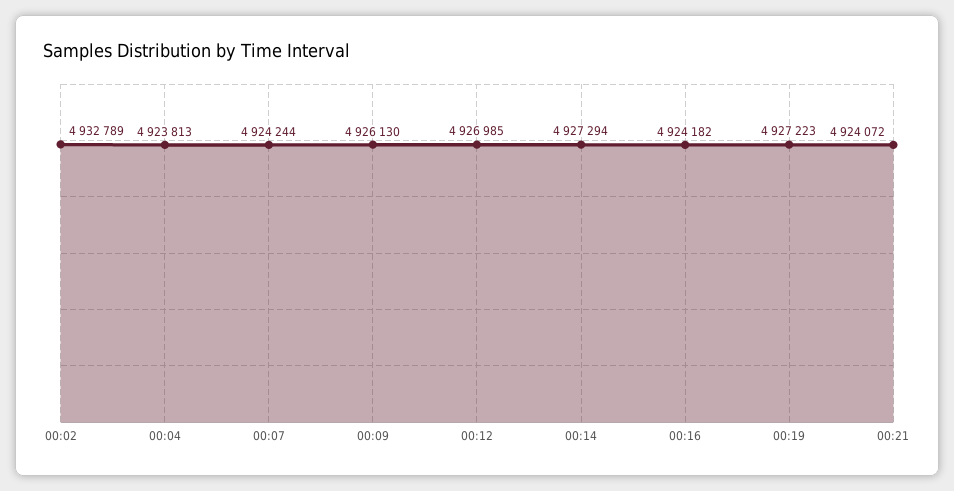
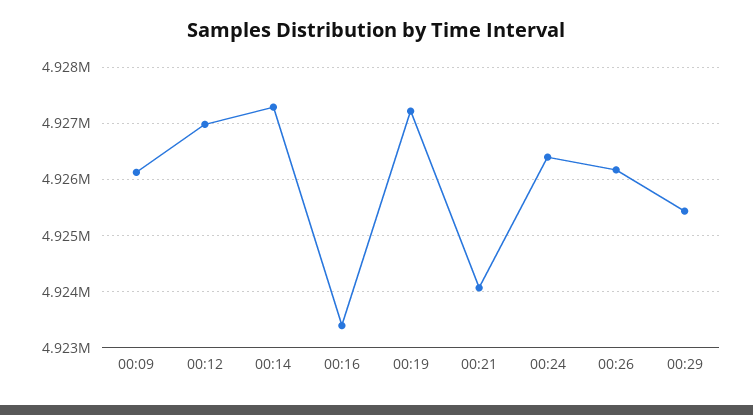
00:02: 4932789 -> none
00:04: 4923813 -> none
00:07: 4924244 -> none
00:16: 4924182 -> 4923400
00:24: none -> 4926400
00:26: none -> 4926200
00:29: none -> 4925400

